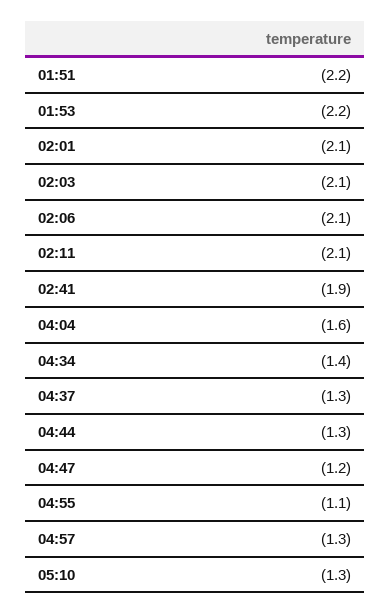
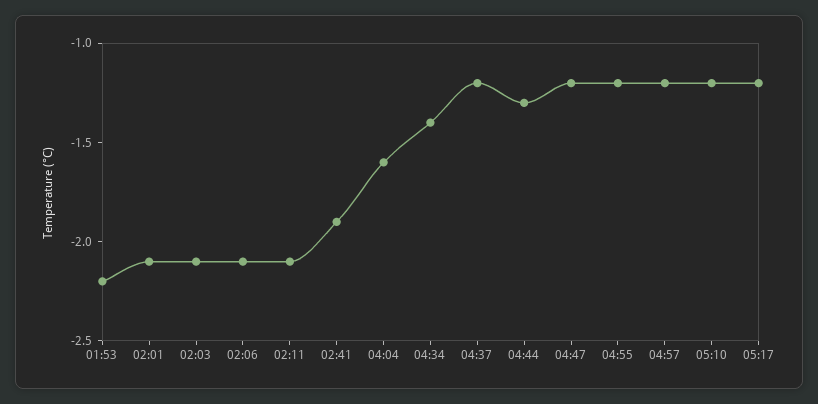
01:51: -2.2 -> none
04:37: -1.3 -> -1.2
04:55: -1.1 -> -1.2
04:57: -1.3 -> -1.2
05:10: -1.3 -> -1.2
05:17: none -> -1.2

